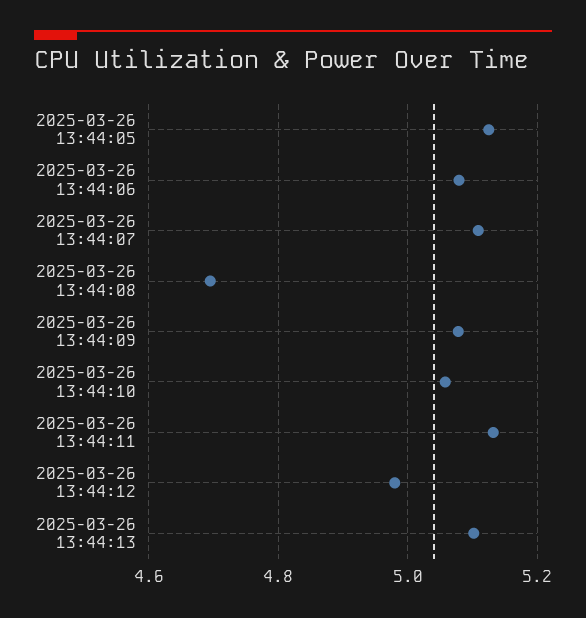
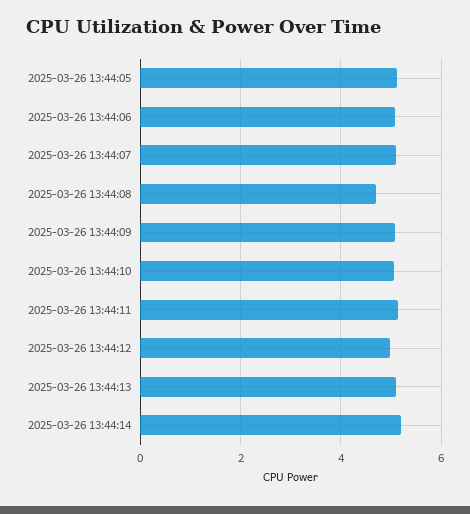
2025-03-26 13:44:14: none -> 5.2

